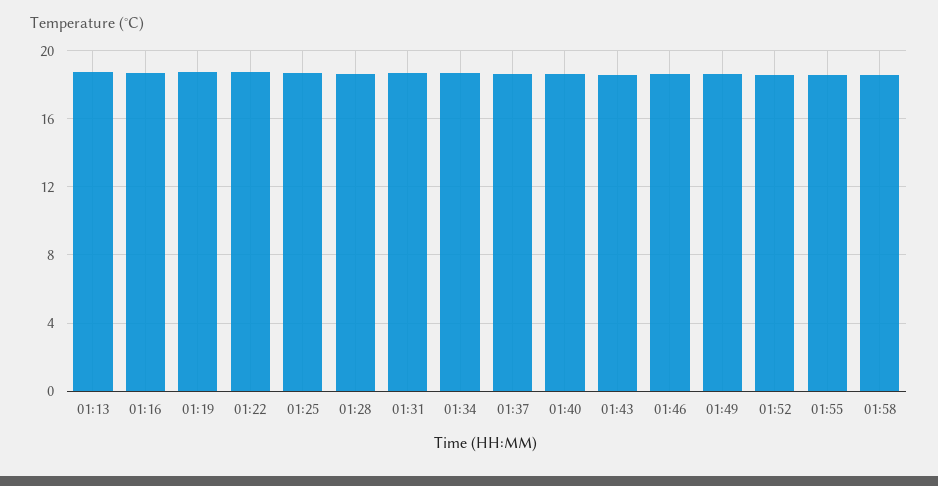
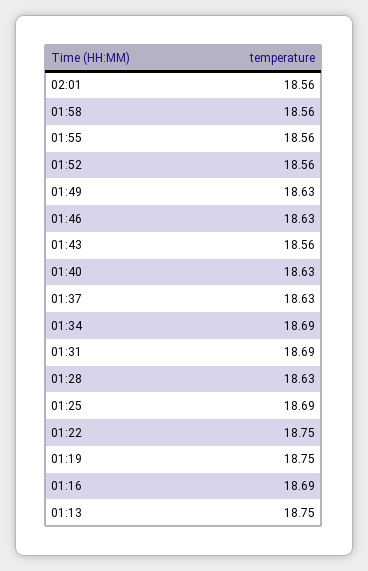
02:01: none -> 18.56

